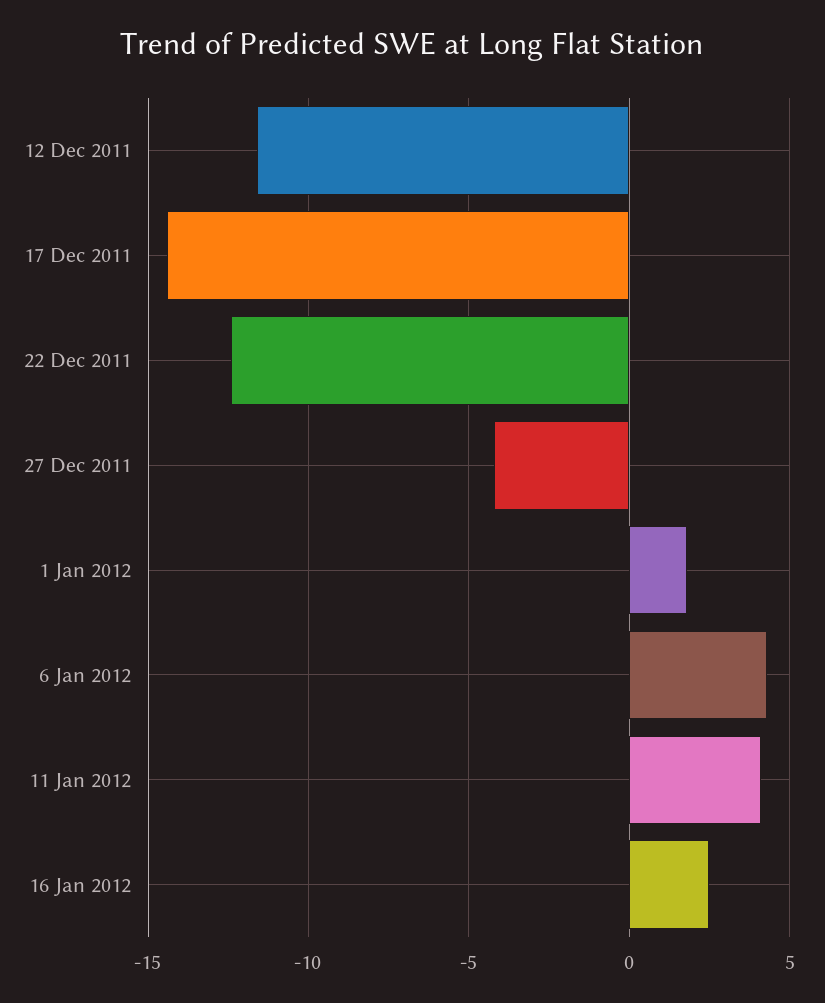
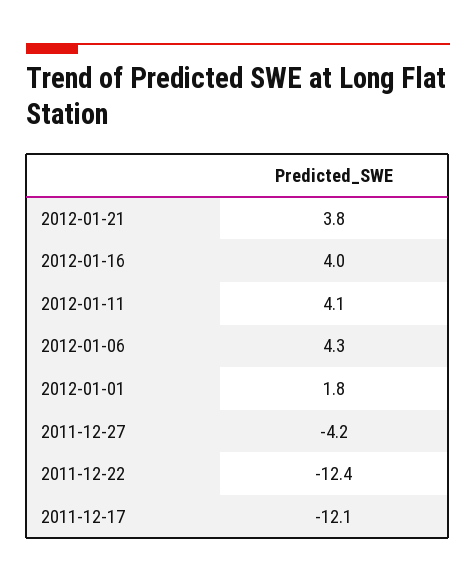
12 Dec 2011: -11.5 -> none
17 Dec 2011: -14.5 -> -12.1
16 Jan 2012: 2.5 -> 4
2012-01-21: none -> 3.8

